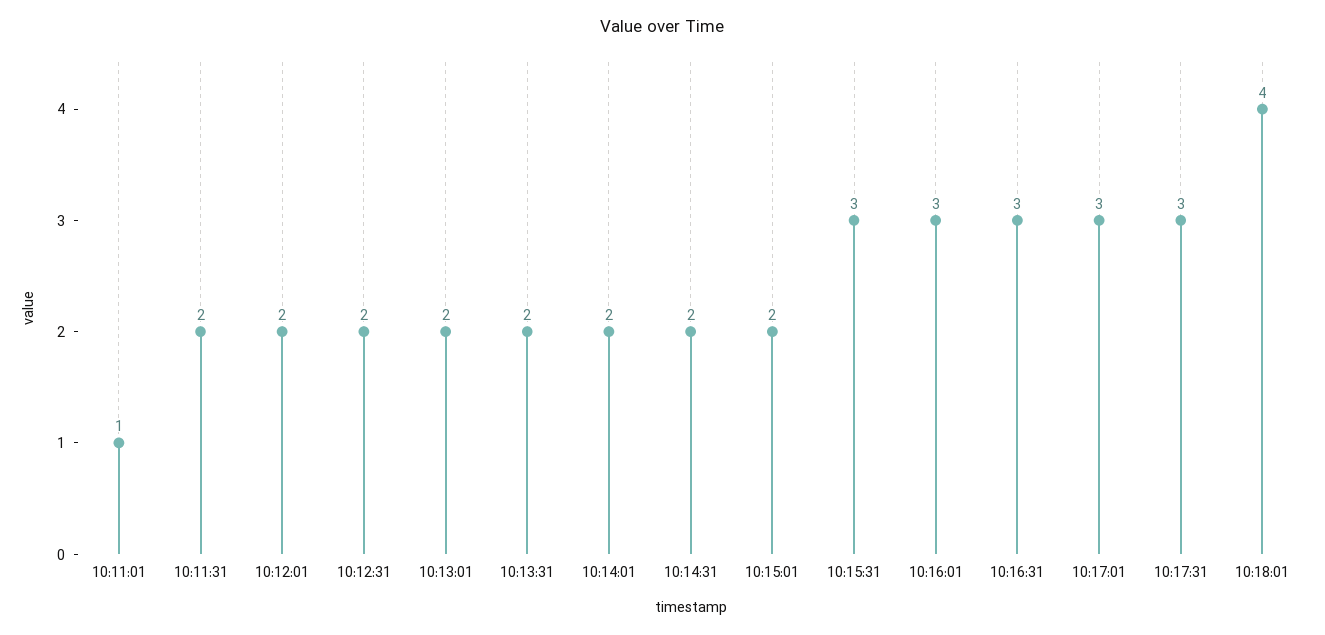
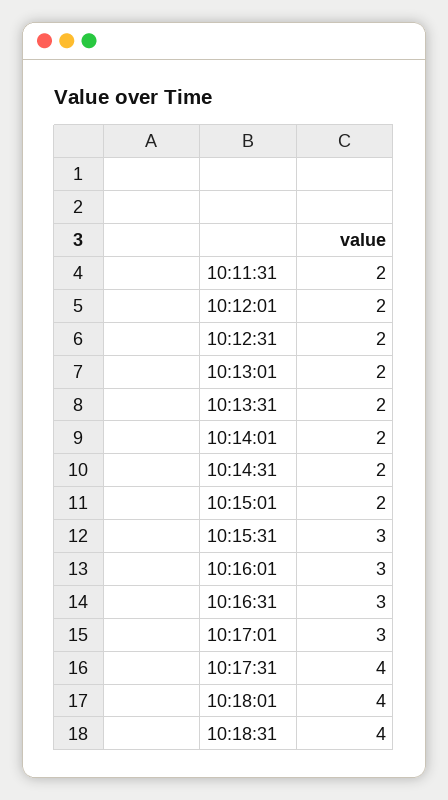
10:11:01: 1 -> none
10:17:31: 3 -> 4
10:18:31: none -> 4

